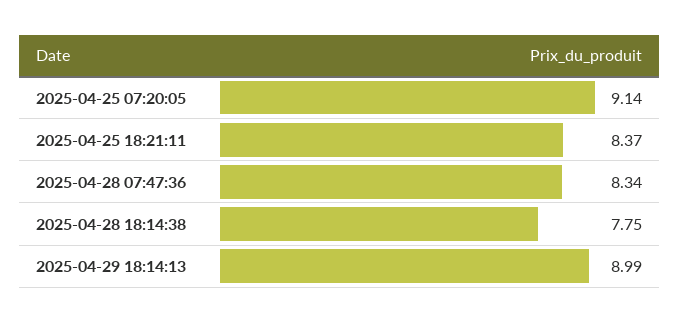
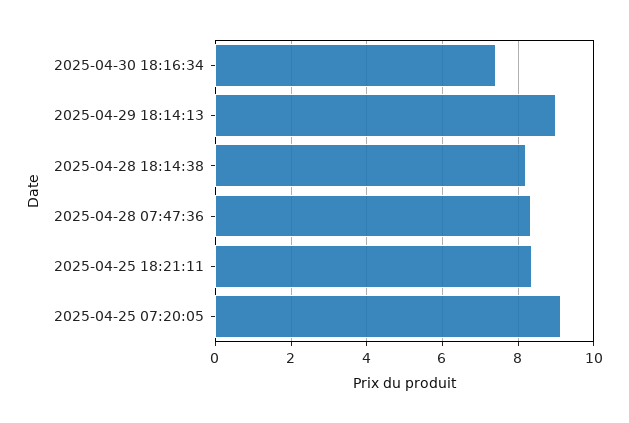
2025-04-28 18:14:38: 7.75 -> 8.2
2025-04-30 18:16:34: none -> 7.4

